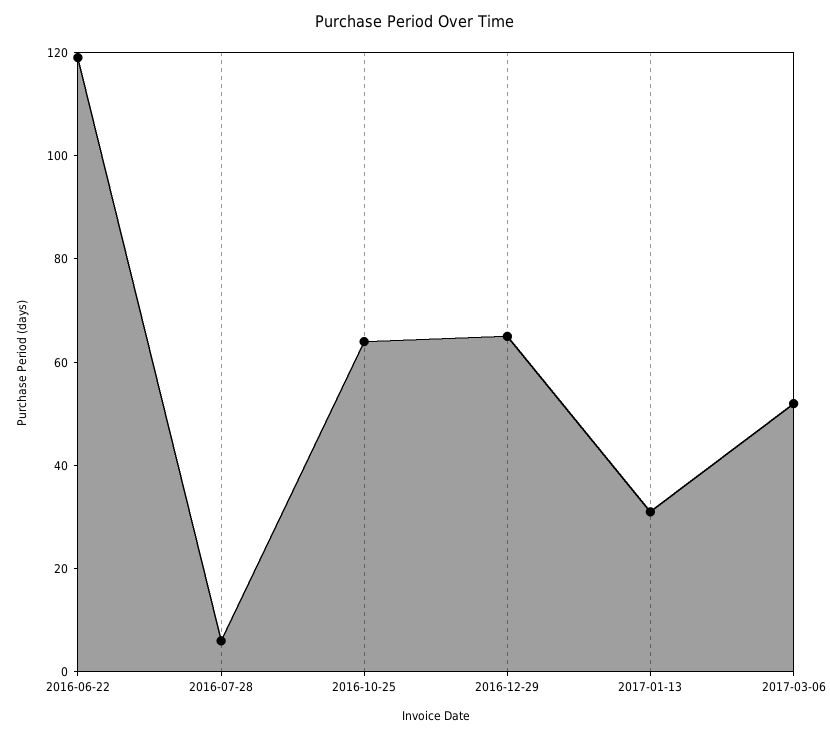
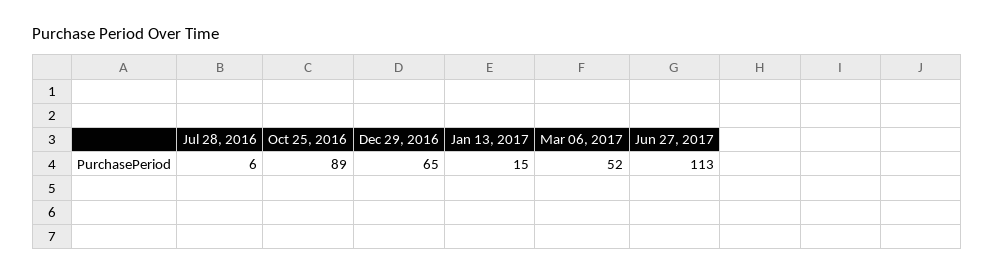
2016-06-22: 120 -> none
2016-10-25: 65 -> 89
2017-01-13: 30 -> 15
Jun 27, 2017: none -> 113

